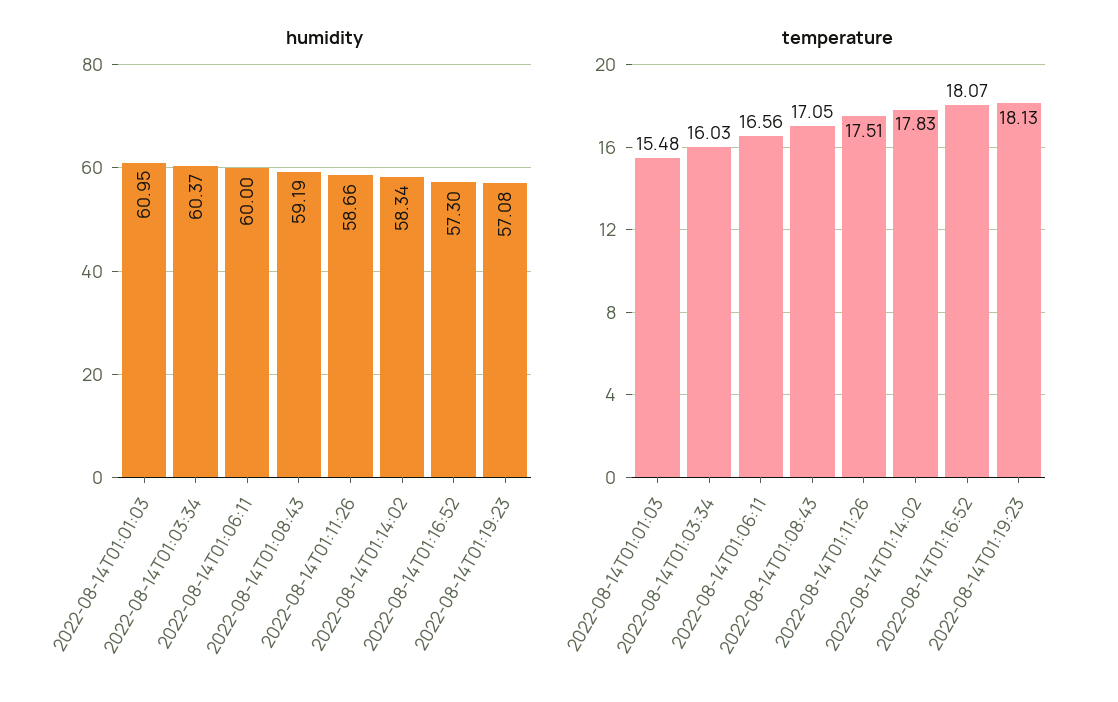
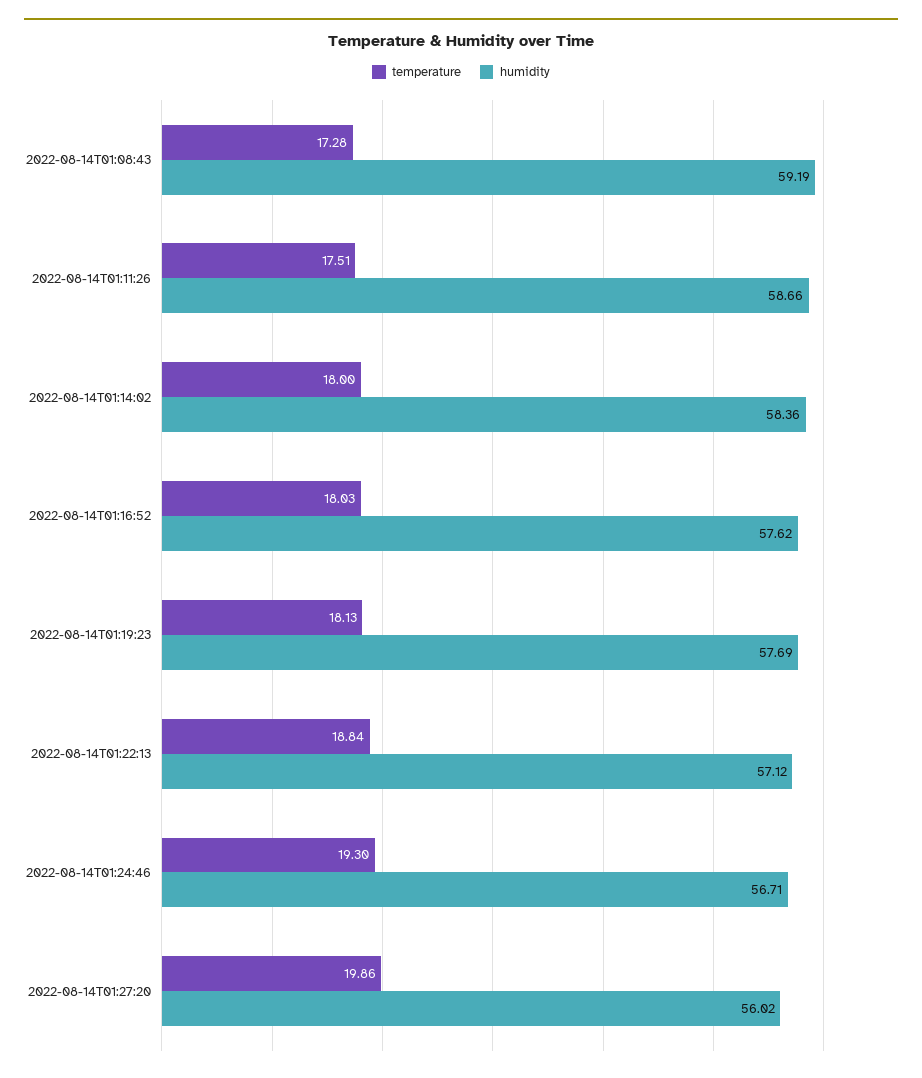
humidity, 2022-08-14T01:01:03: 60.95 -> none
humidity, 2022-08-14T01:03:34: 60.37 -> none
humidity, 2022-08-14T01:06:11: 60 -> none
humidity, 2022-08-14T01:14:02: 58.34 -> 58.36
humidity, 2022-08-14T01:16:52: 57.3 -> 57.62
humidity, 2022-08-14T01:19:23: 57.08 -> 57.69
temperature, 2022-08-14T01:01:03: 15.48 -> none
temperature, 2022-08-14T01:03:34: 16.03 -> none
temperature, 2022-08-14T01:06:11: 16.56 -> none
temperature, 2022-08-14T01:08:43: 17.05 -> 17.28
temperature, 2022-08-14T01:14:02: 17.83 -> 18
temperature, 2022-08-14T01:16:52: 18.07 -> 18.03
temperature, 2022-08-14T01:22:13: none -> 18.84
humidity, 2022-08-14T01:22:13: none -> 57.12
temperature, 2022-08-14T01:24:46: none -> 19.3
humidity, 2022-08-14T01:24:46: none -> 56.71
temperature, 2022-08-14T01:27:20: none -> 19.86
humidity, 2022-08-14T01:27:20: none -> 56.02

